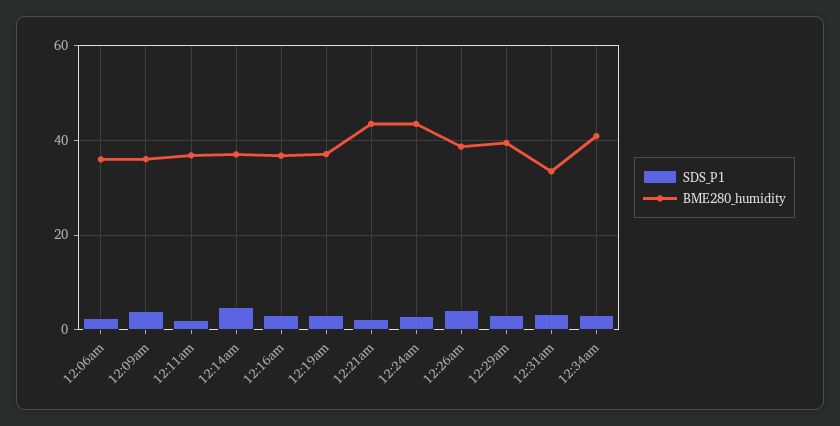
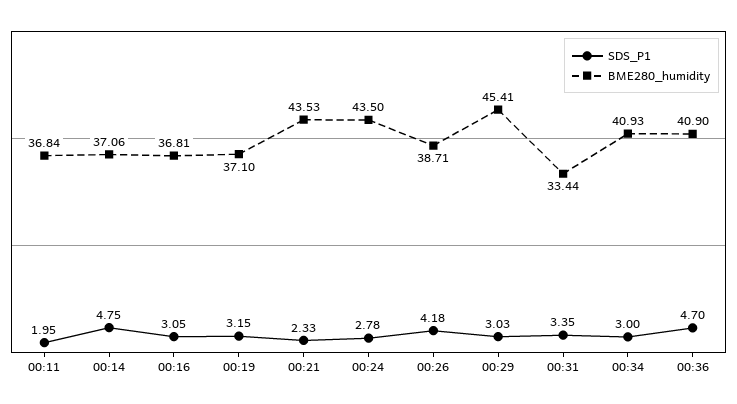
SDS_P1, 12:06am: 2 -> none
BME280_humidity, 12:06am: 36 -> none
SDS_P1, 12:09am: 4 -> none
BME280_humidity, 12:09am: 36 -> none
BME280_humidity, 12:29am: 40 -> 45.41
SDS_P1, 00:36: none -> 4.7
BME280_humidity, 00:36: none -> 40.9

